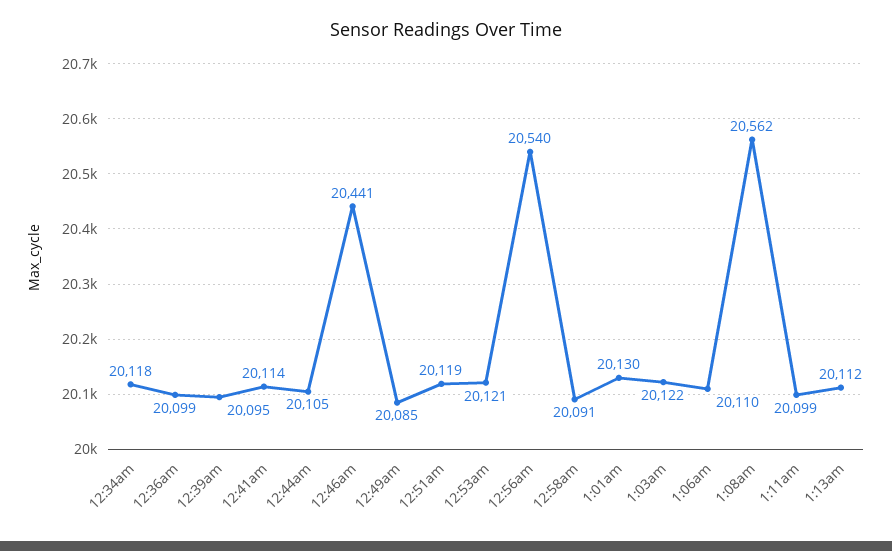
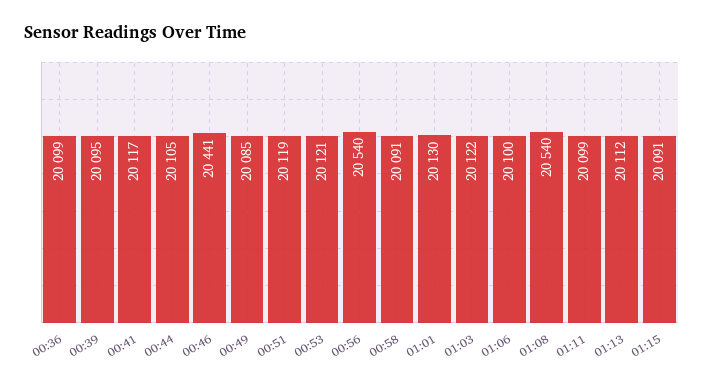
12:34am: 20118 -> none
12:41am: 20114 -> 20117
1:06am: 20110 -> 20100
1:08am: 20562 -> 20540
01:15: none -> 20091

